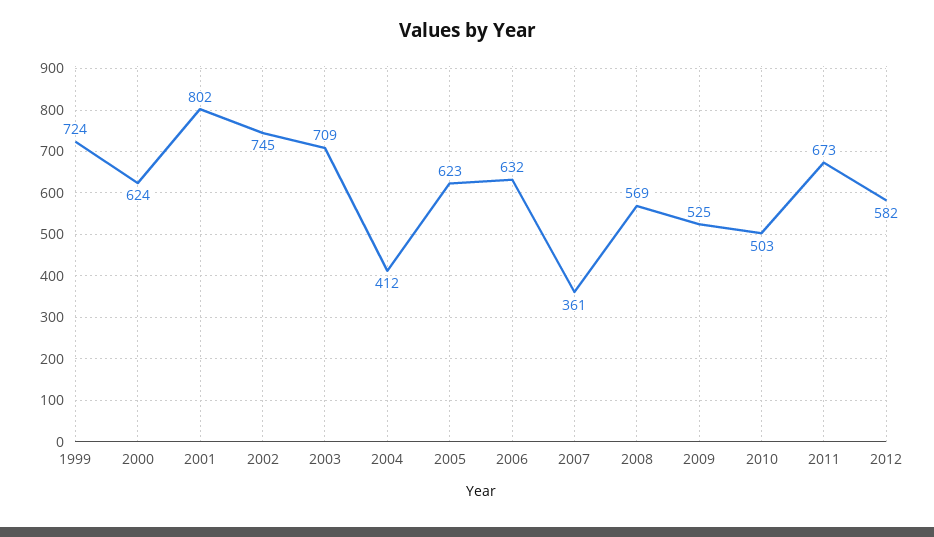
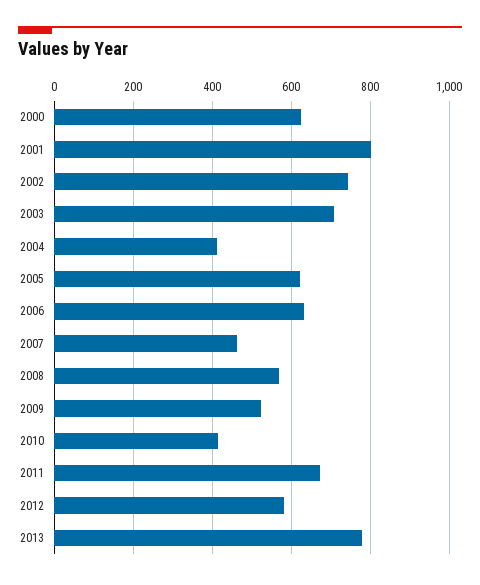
1999: 724 -> none
2007: 361 -> 460
2010: 503 -> 420
2013: none -> 780

